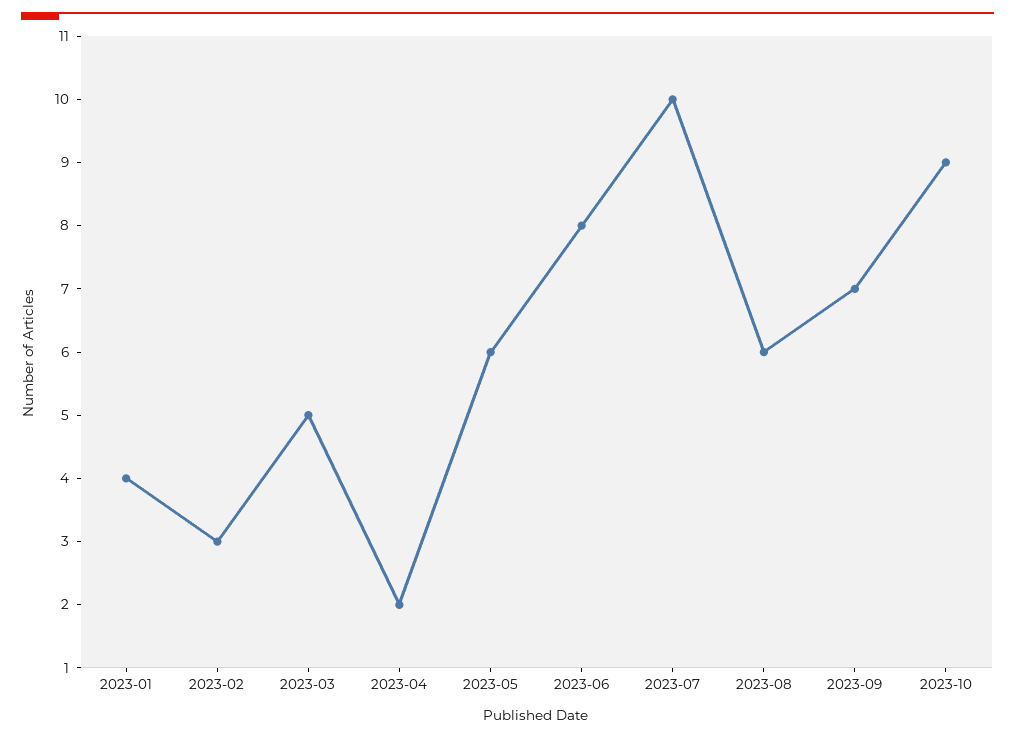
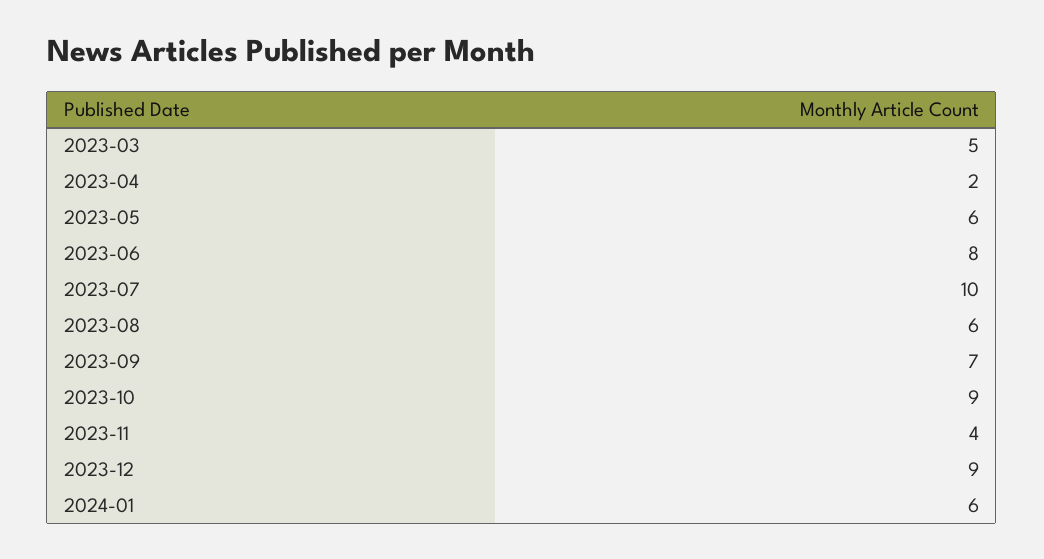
2023-01: 4 -> none
2023-02: 3 -> none
2023-11: none -> 4
2023-12: none -> 9
2024-01: none -> 6

